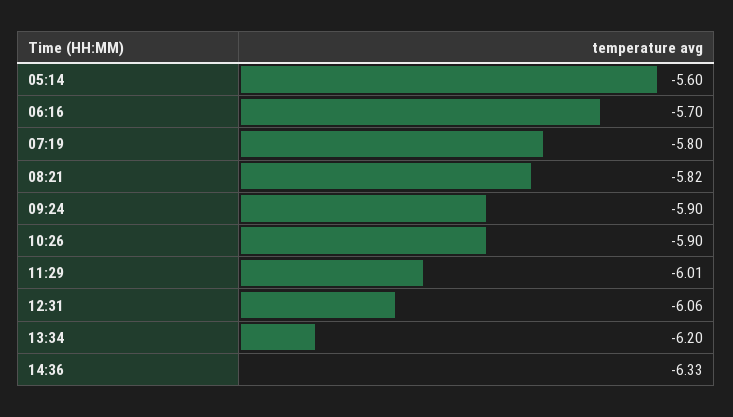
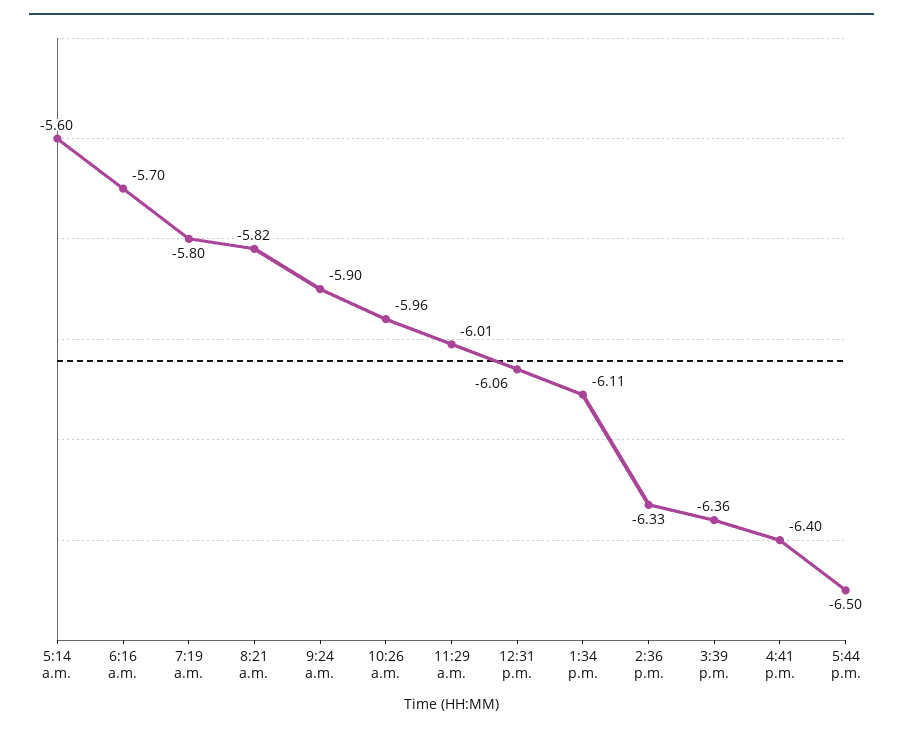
10:26: -5.9 -> -5.96
13:34: -6.2 -> -6.11
3:39 p.m.: none -> -6.36
4:41 p.m.: none -> -6.4
5:44 p.m.: none -> -6.5

